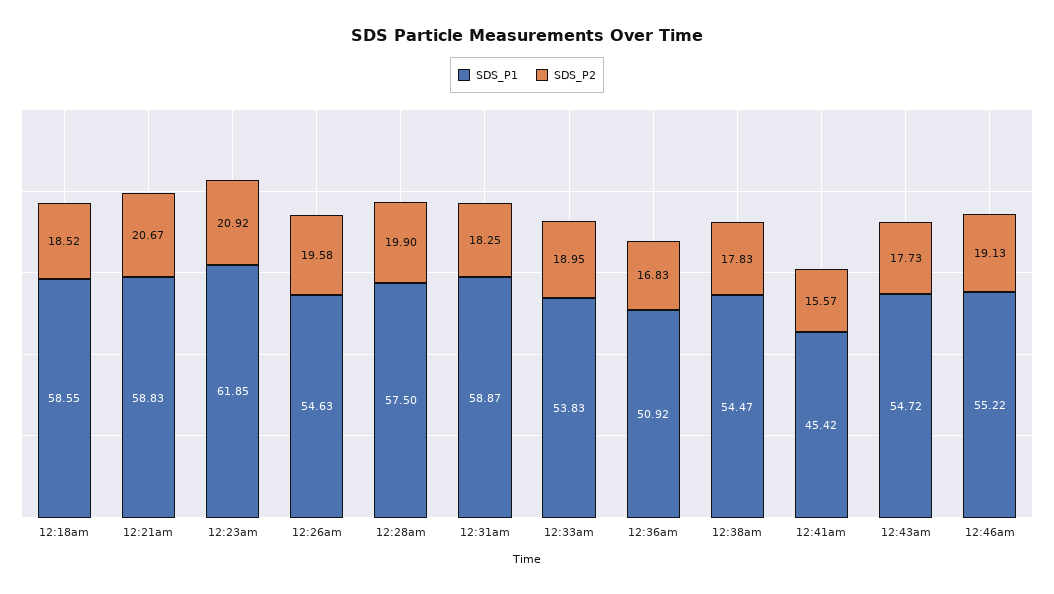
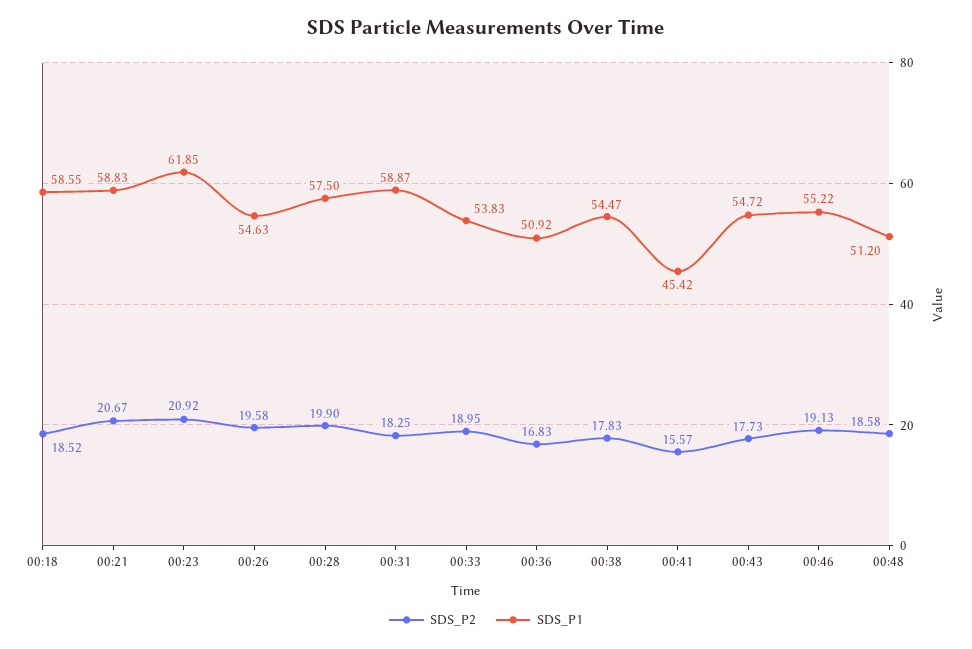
SDS_P2, 00:48: none -> 18.58
SDS_P1, 00:48: none -> 51.2

